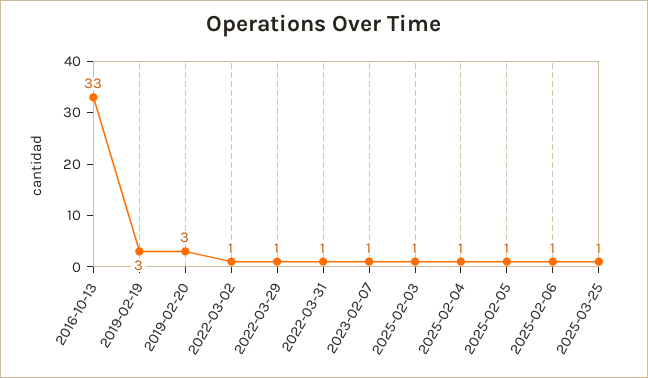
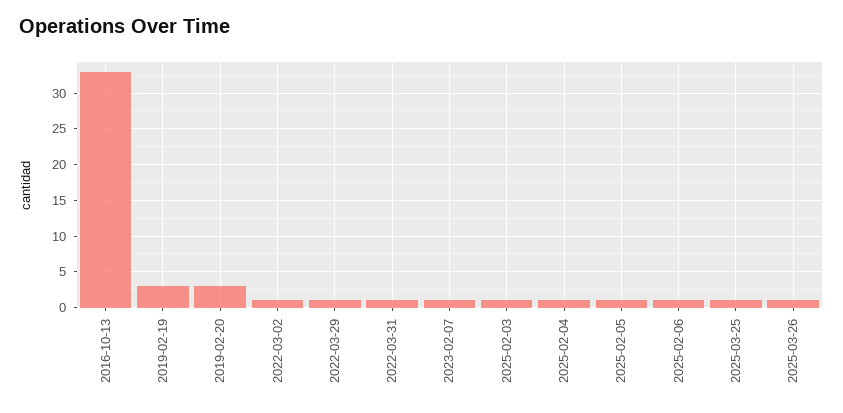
2025-03-26: none -> 1

